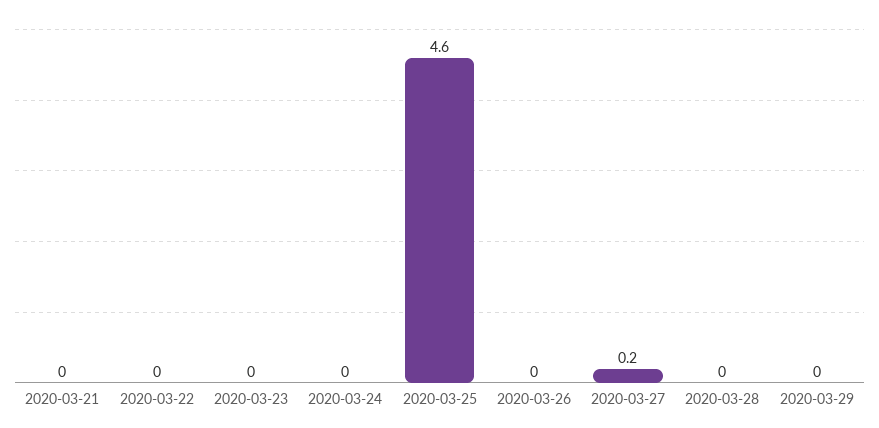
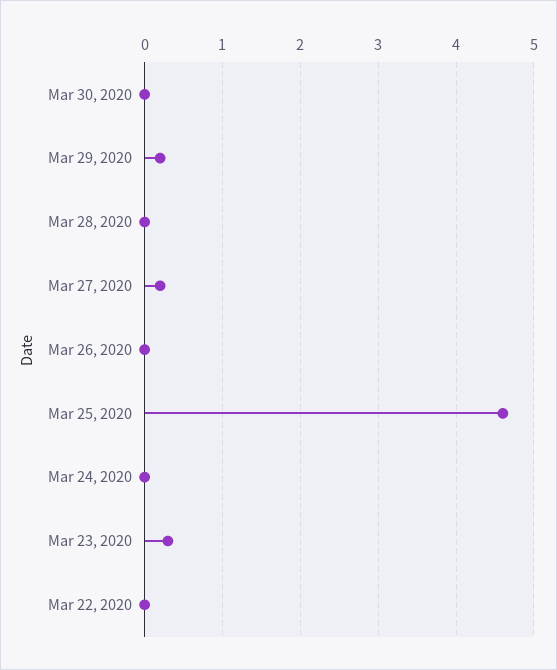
2020-03-21: 0 -> none
2020-03-23: 0 -> 0.3
2020-03-29: 0 -> 0.2
Mar 30, 2020: none -> 0

